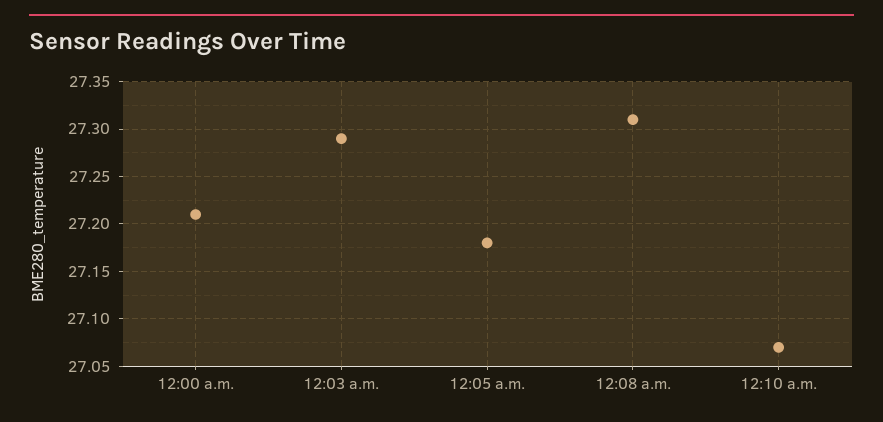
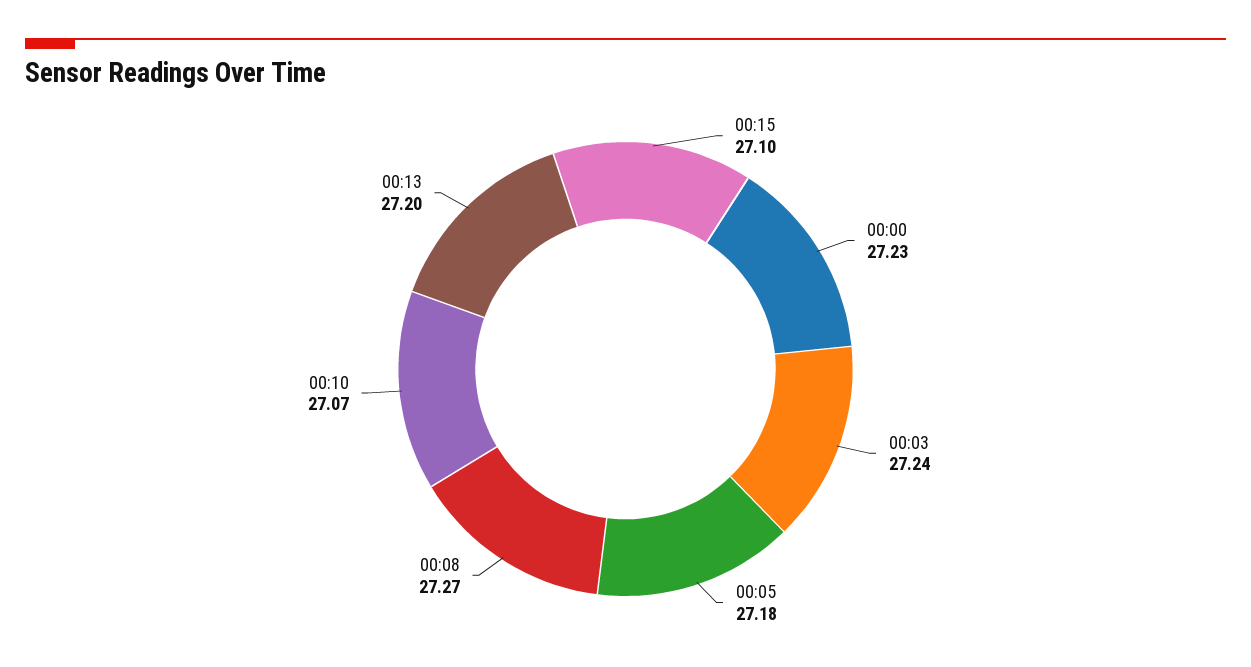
12:00 a.m.: 27.21 -> 27.23
12:03 a.m.: 27.29 -> 27.24
12:08 a.m.: 27.31 -> 27.27
00:15: none -> 27.1
00:13: none -> 27.2

